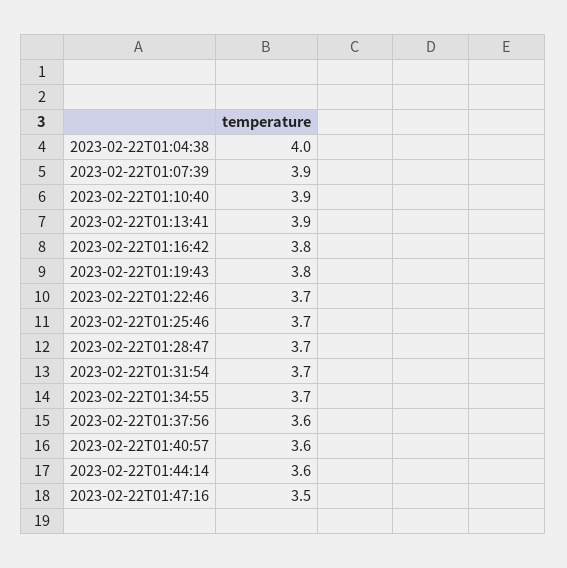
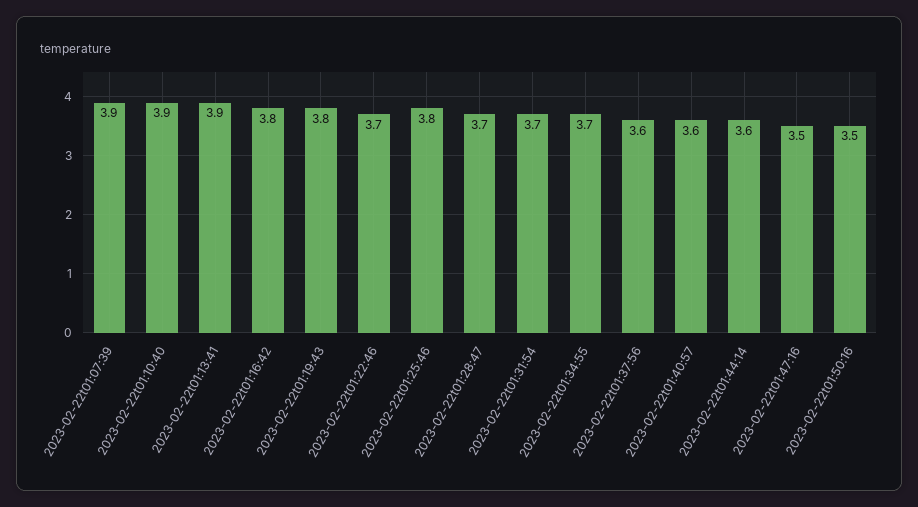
2023-02-22T01:04:38: 4 -> none
2023-02-22T01:25:46: 3.7 -> 3.8
2023-02-22t01:50:16: none -> 3.5

